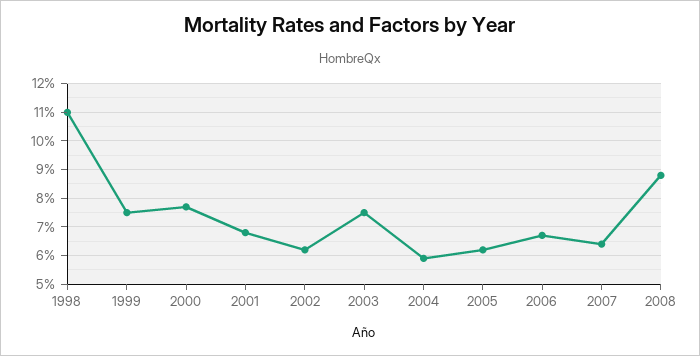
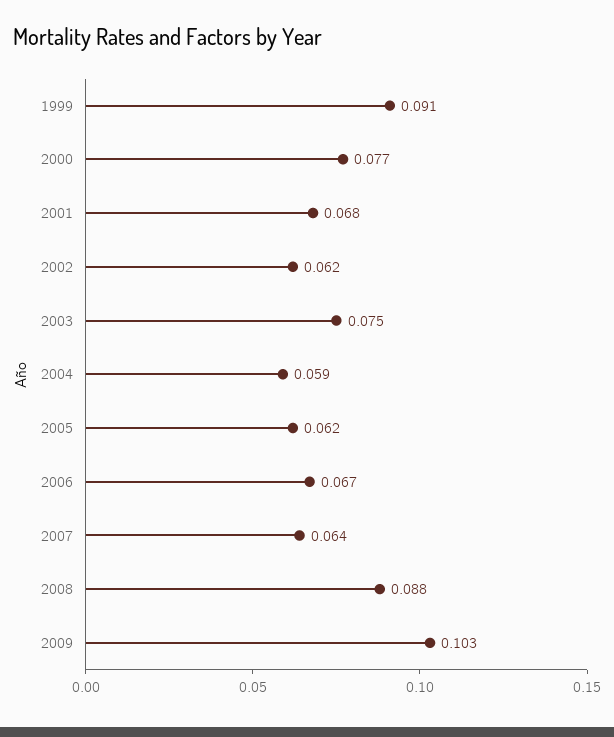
1998: 0.11 -> none
1999: 0.075 -> 0.091
2009: none -> 0.103

